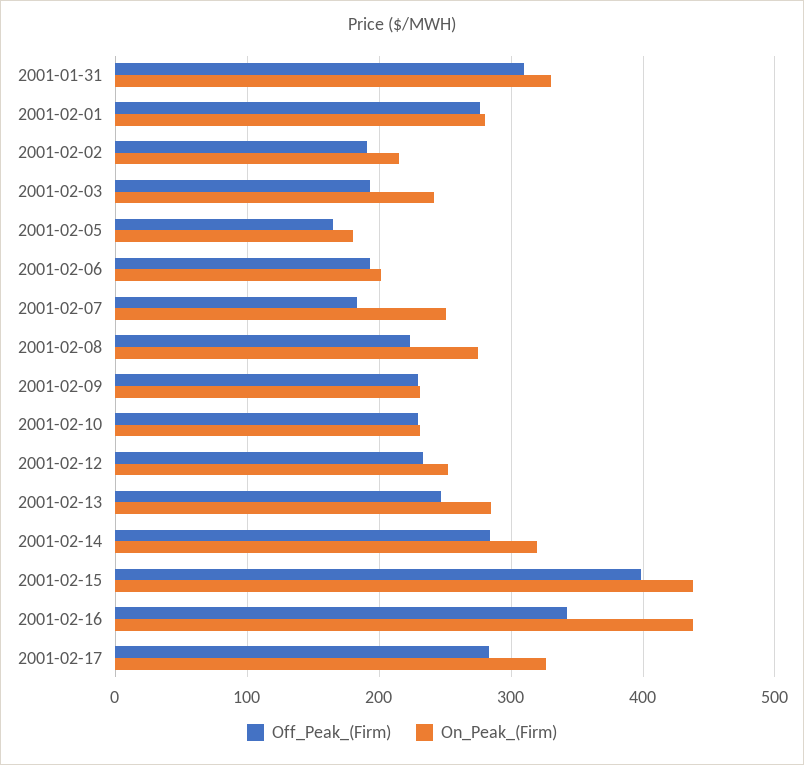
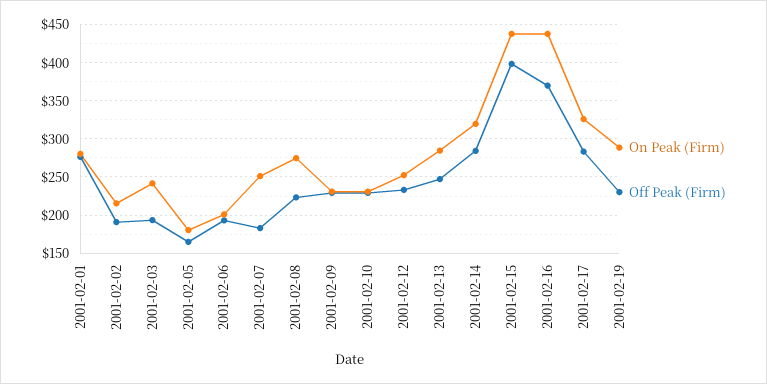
Off_Peak_(Firm), 2001-01-31: 310 -> none
On_Peak_(Firm), 2001-01-31: 330 -> none
Off_Peak_(Firm), 2001-02-16: 340 -> 370
On_Peak_(Firm), 2001-02-19: none -> 290
Off_Peak_(Firm), 2001-02-19: none -> 230

